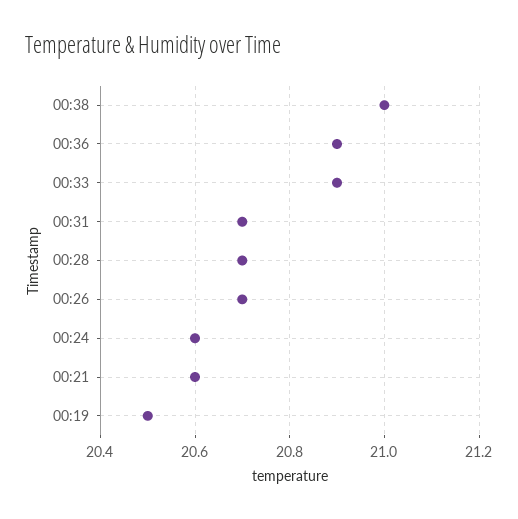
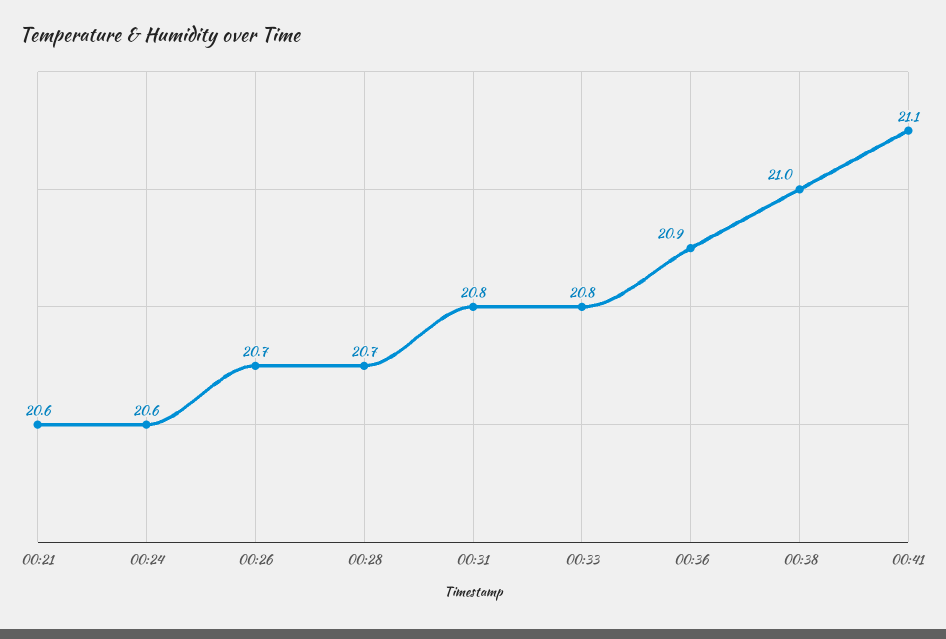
00:33: 20.9 -> 20.8
00:31: 20.7 -> 20.8
00:19: 20.5 -> none
00:41: none -> 21.1

